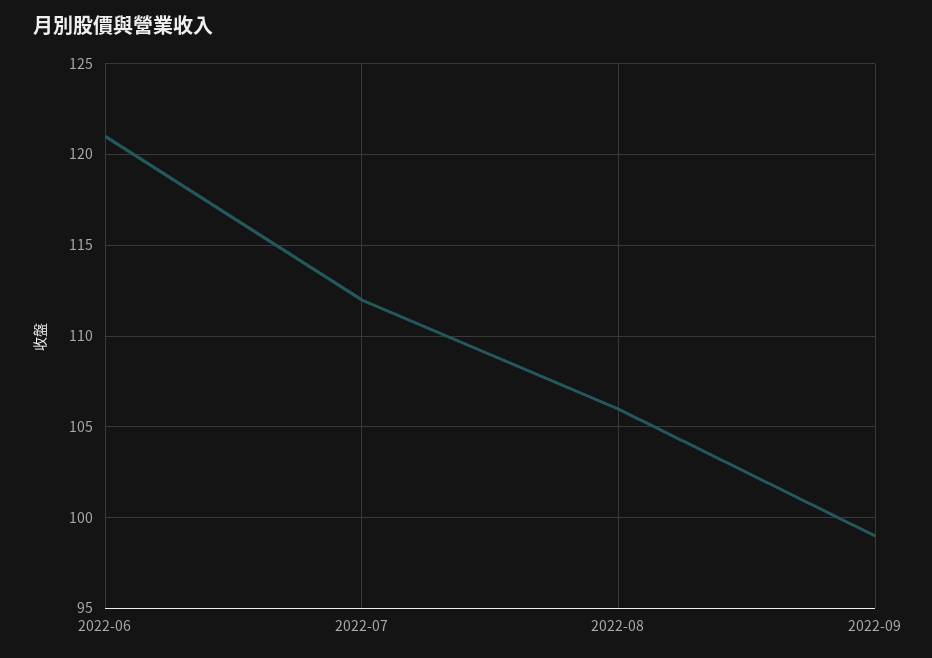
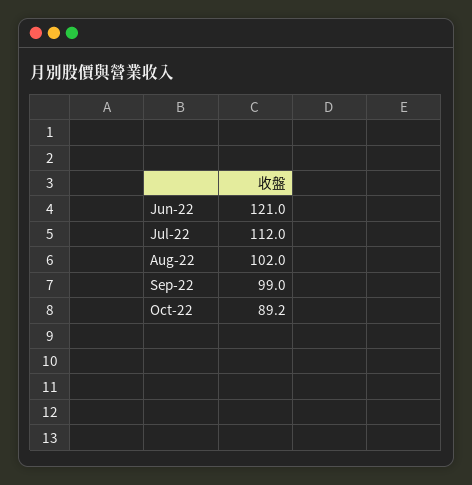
2022-08: 106 -> 102
Oct-22: none -> 89.2

